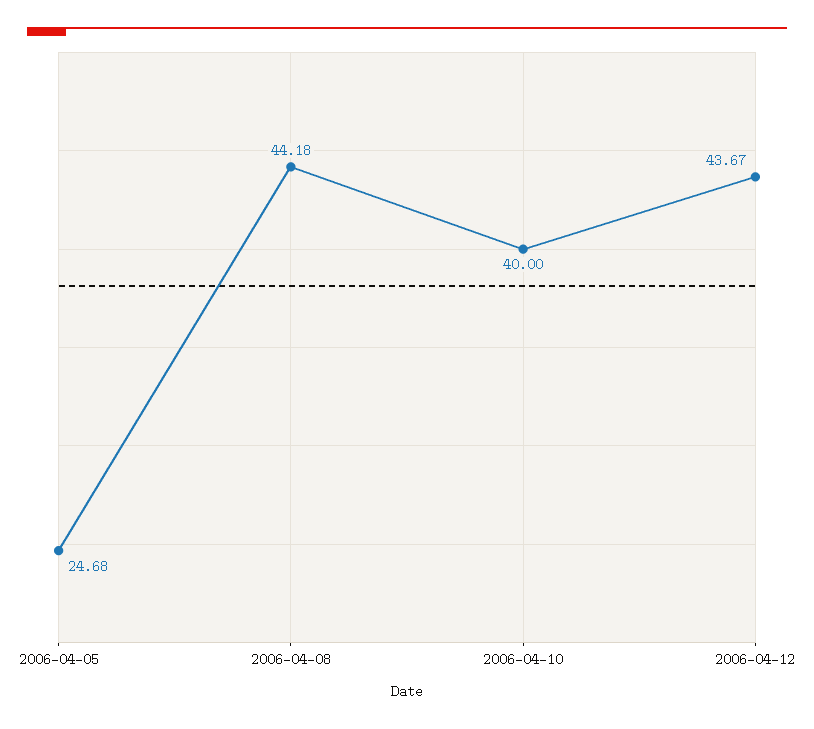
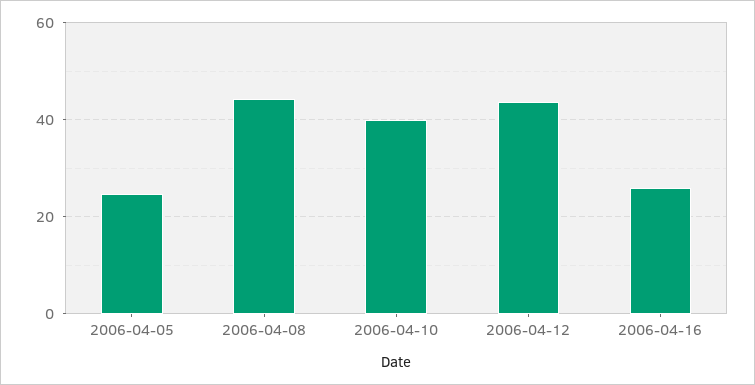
2006-04-16: none -> 26

